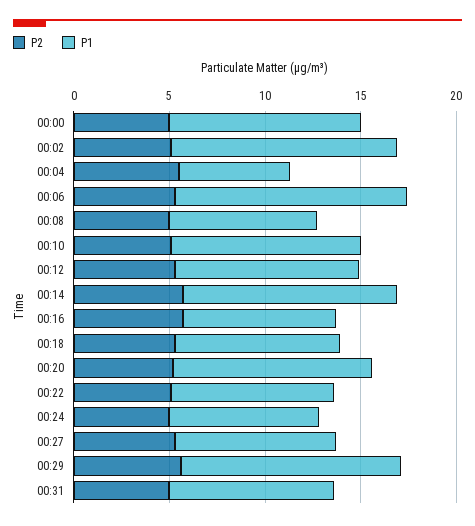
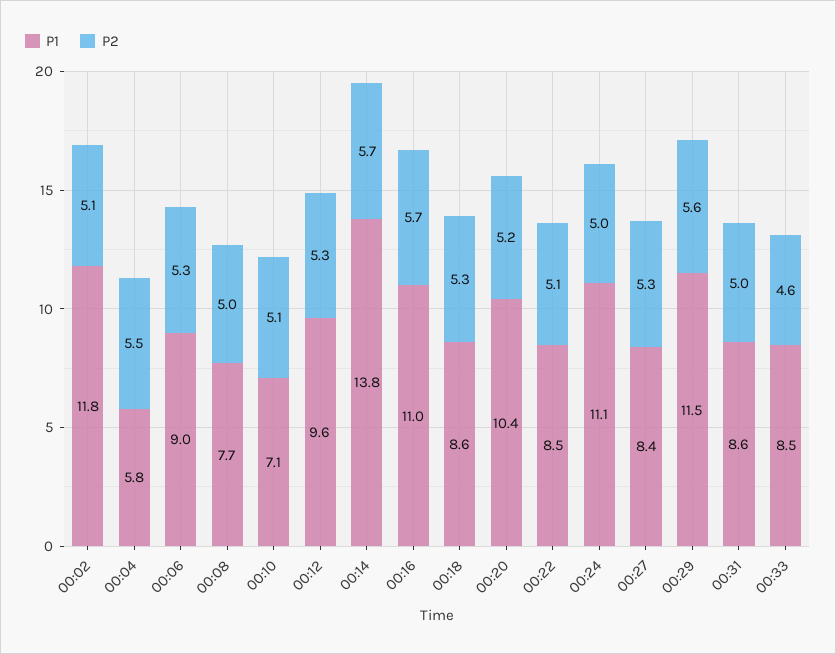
P2, 00:00: 5 -> none
P1, 00:00: 10 -> none
P1, 00:06: 12 -> 9
P1, 00:10: 10 -> 7.1
P1, 00:14: 11 -> 13.8
P1, 00:16: 8 -> 11
P1, 00:24: 8 -> 11.1
P1, 00:33: none -> 8.5
P2, 00:33: none -> 4.6

